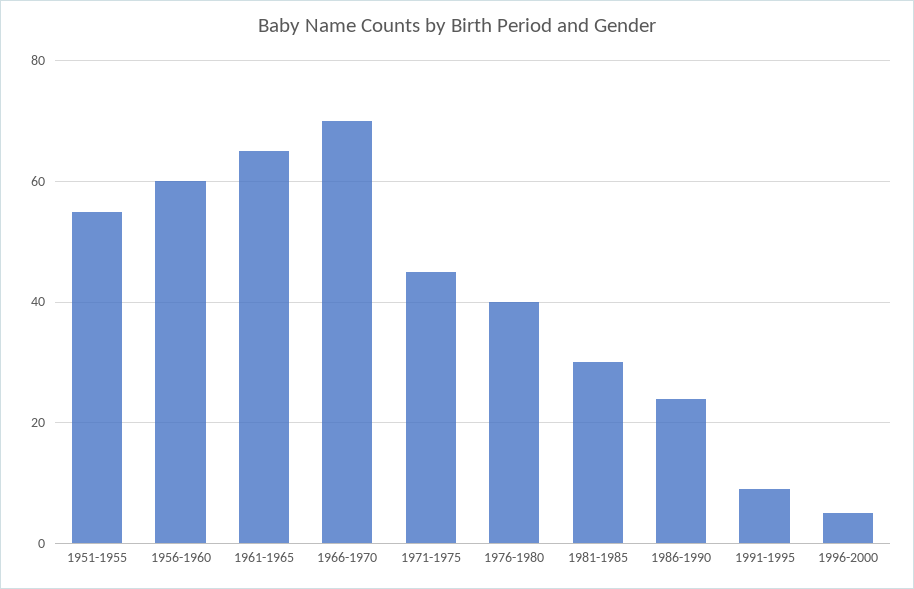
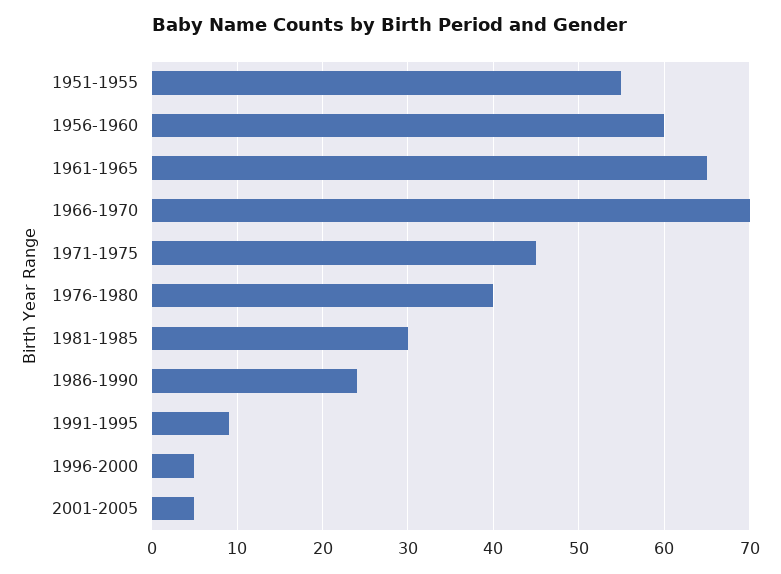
2001-2005: none -> 5

